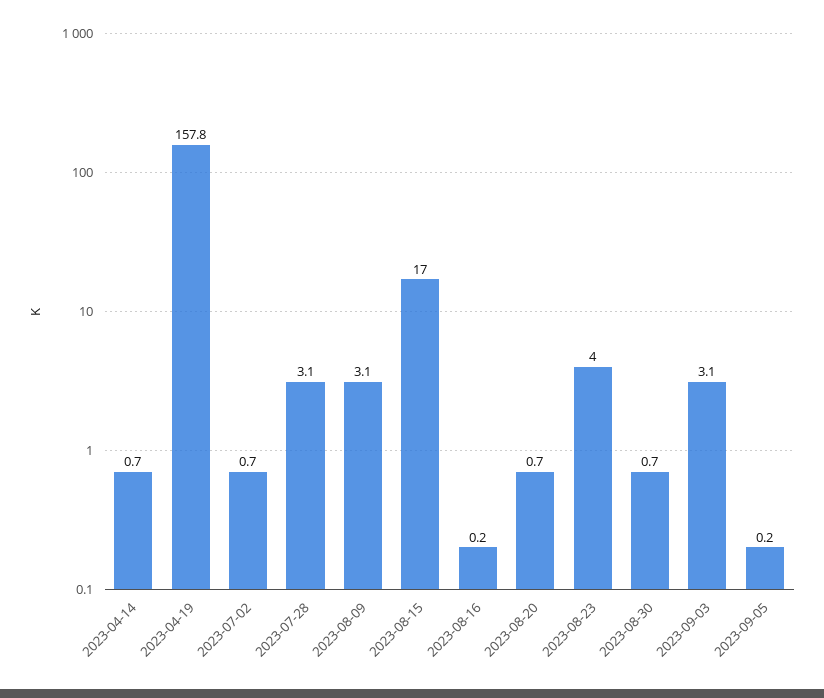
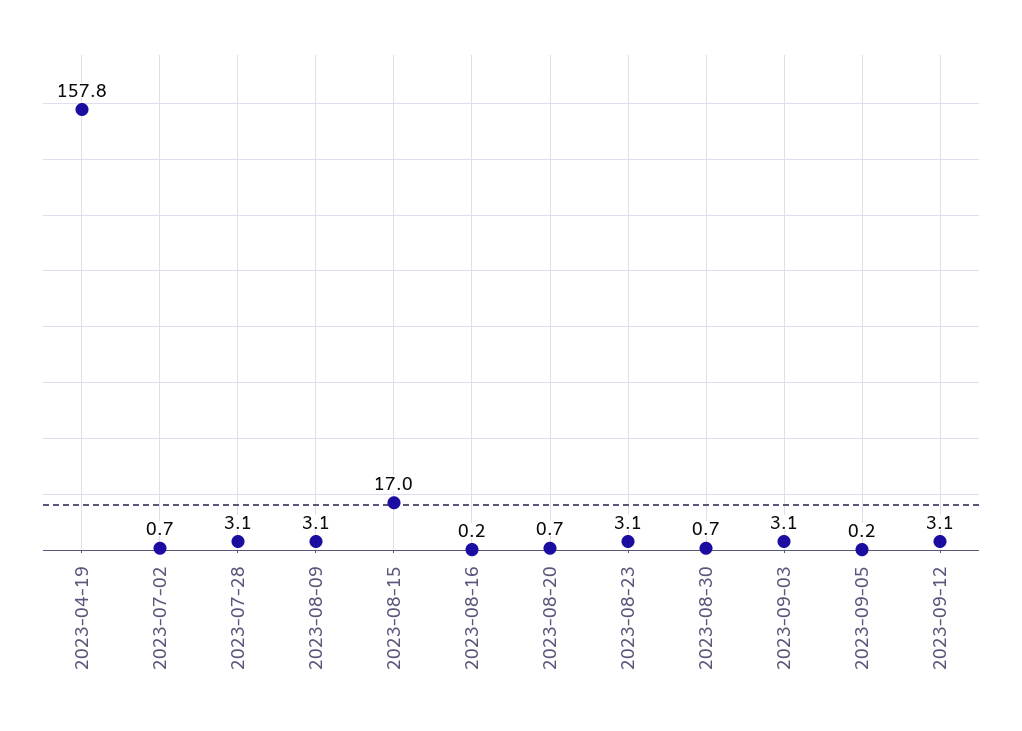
2023-04-14: 0.7 -> none
2023-08-23: 4 -> 3.1
2023-09-12: none -> 3.1

